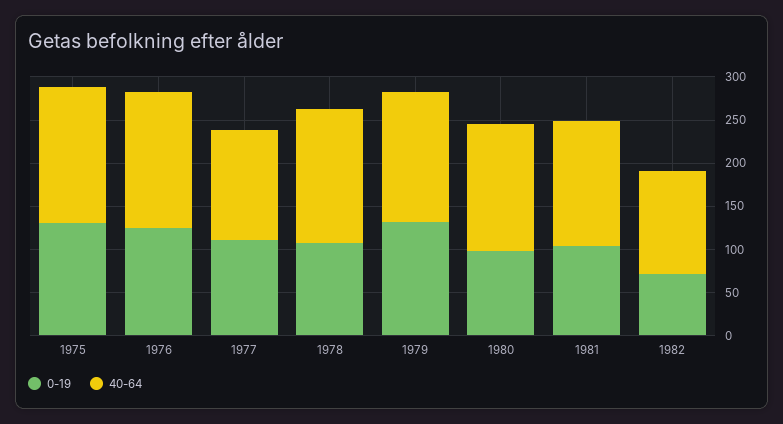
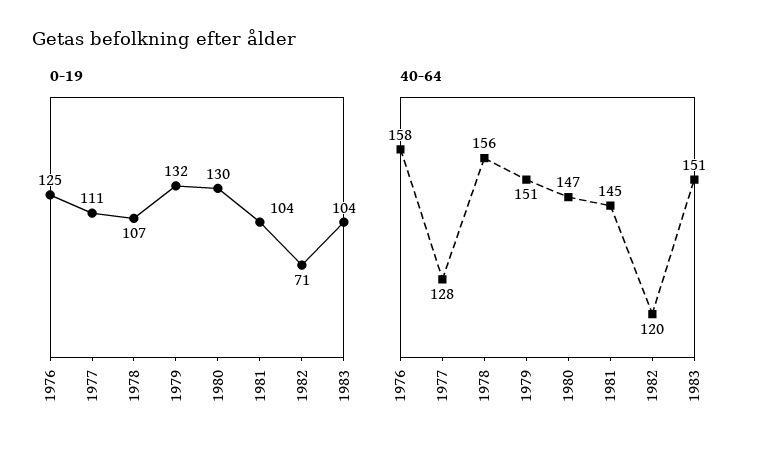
0-19, 1975: 130 -> none
40-64, 1975: 160 -> none
0-19, 1980: 100 -> 130
0-19, 1983: none -> 104
40-64, 1983: none -> 151

